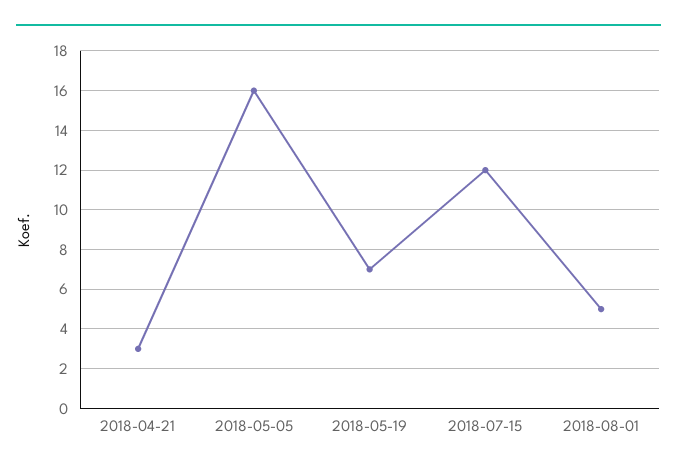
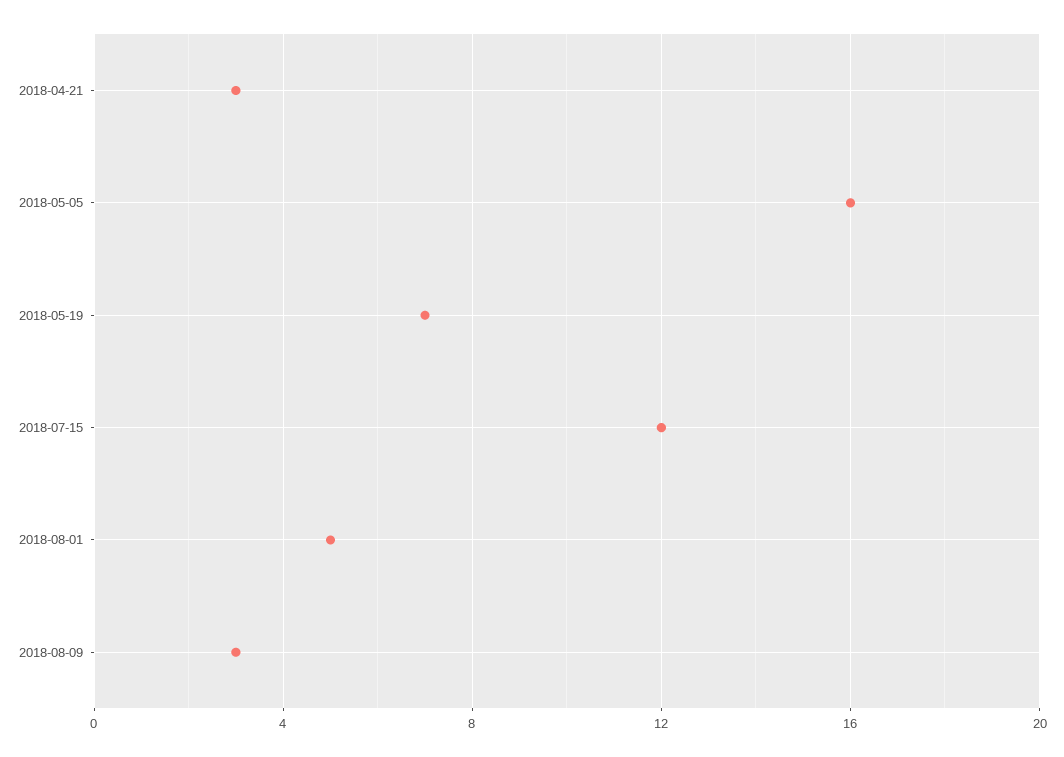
2018-08-09: none -> 3

